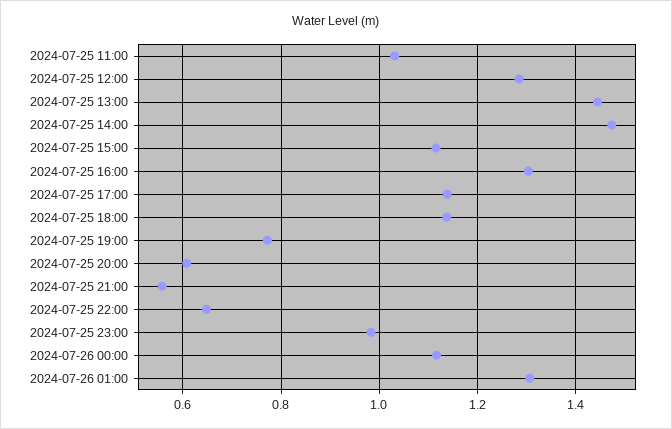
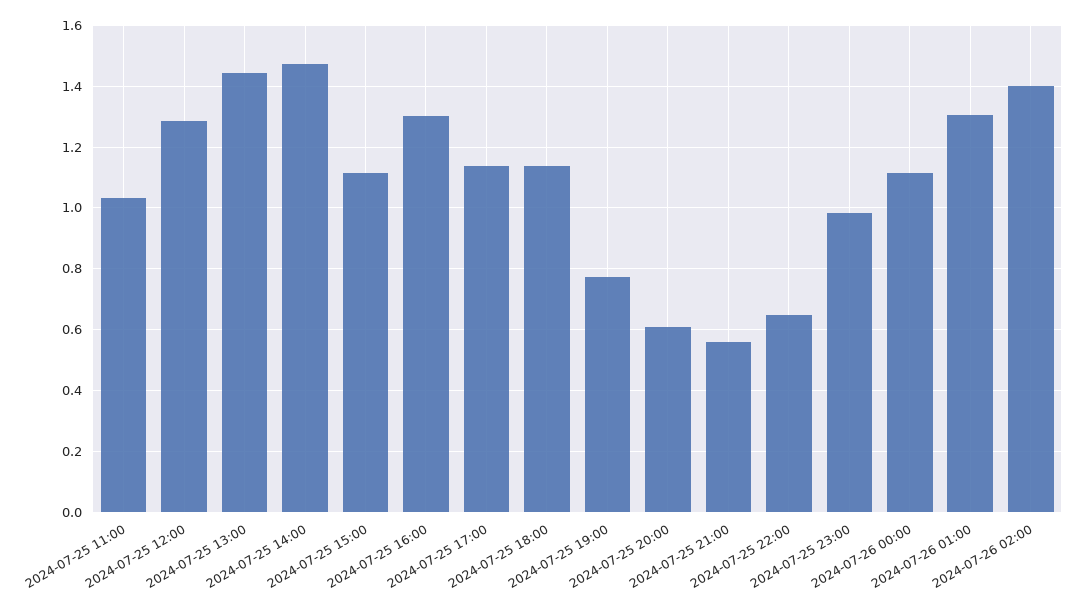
2024-07-26 02:00: none -> 1.4

